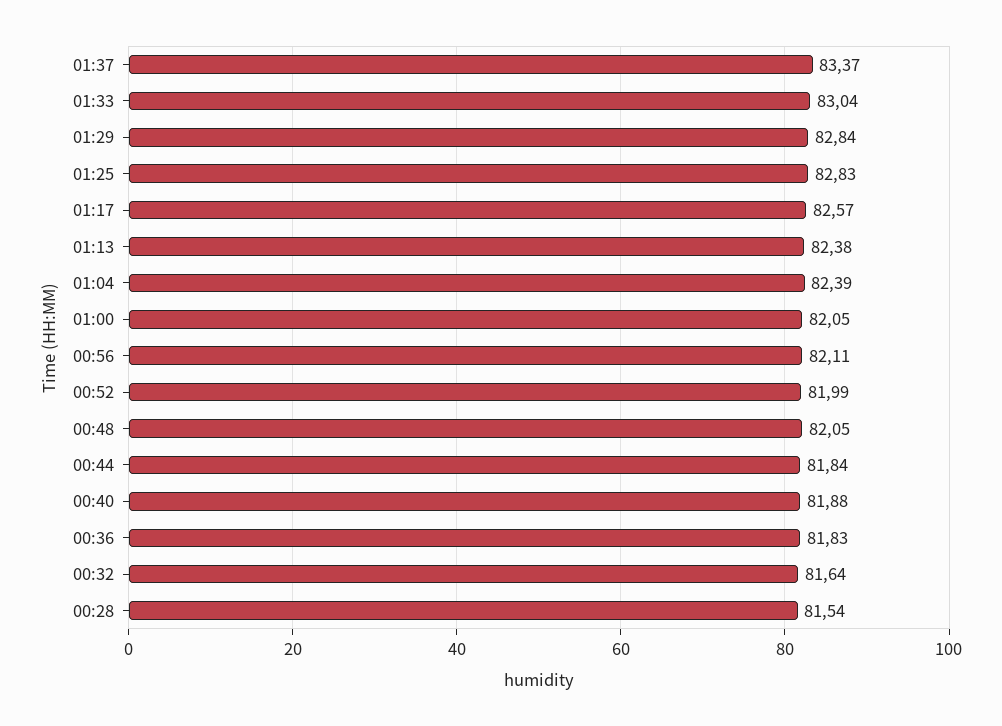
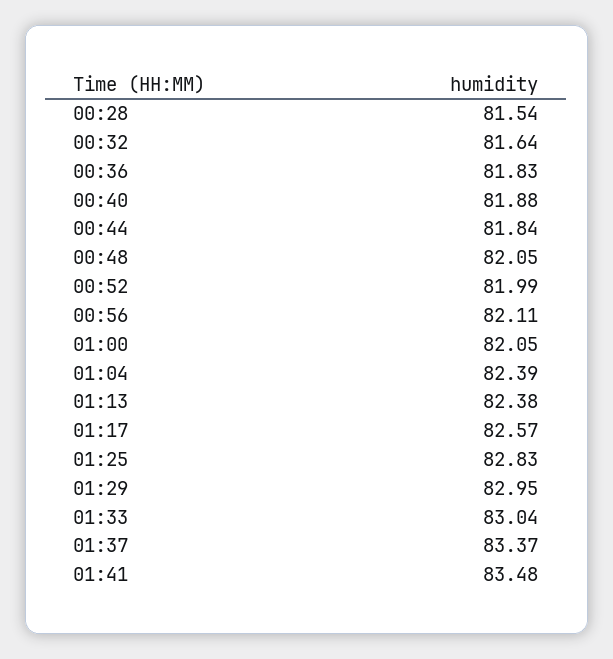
01:29: 82.84 -> 82.95
01:41: none -> 83.48

